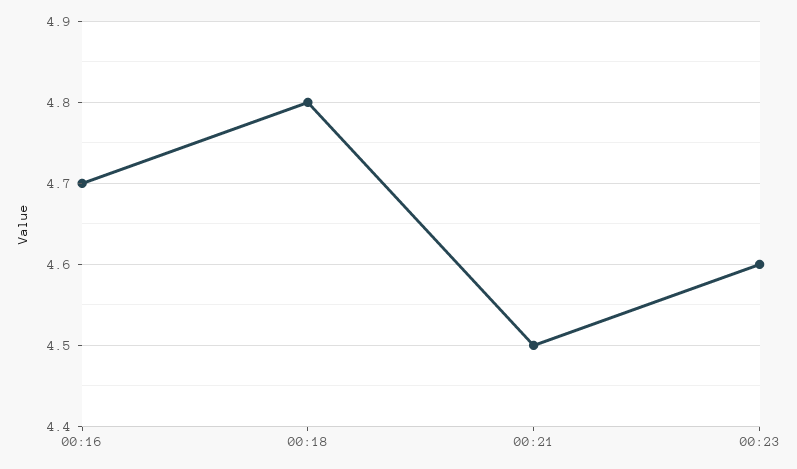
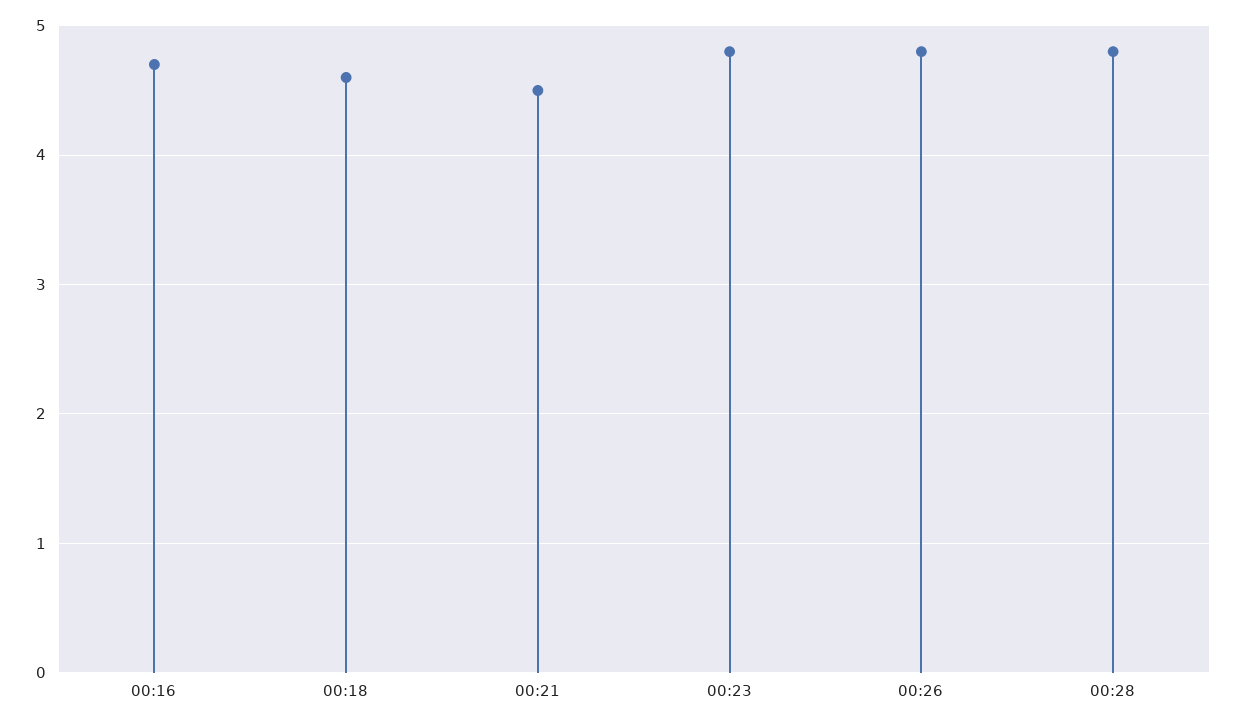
00:18: 4.8 -> 4.6
00:23: 4.6 -> 4.8
00:26: none -> 4.8
00:28: none -> 4.8

